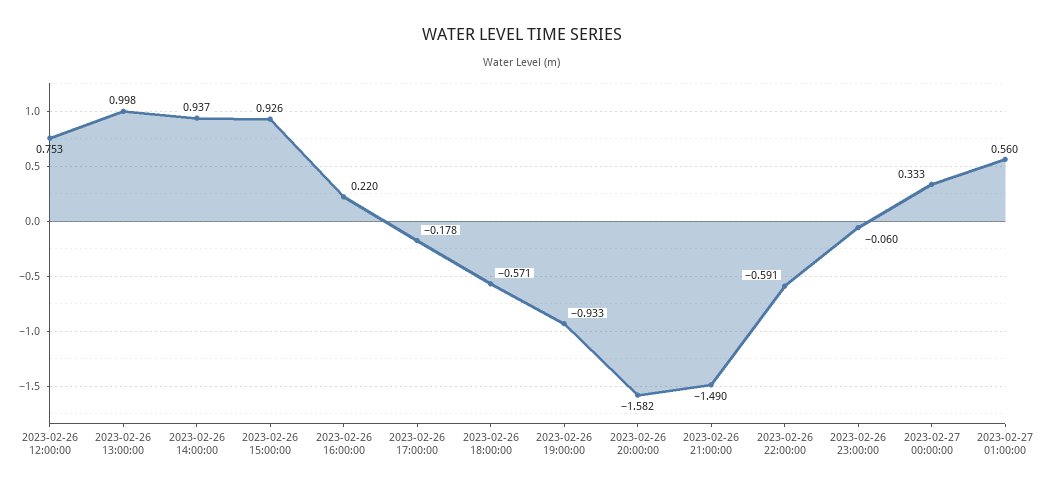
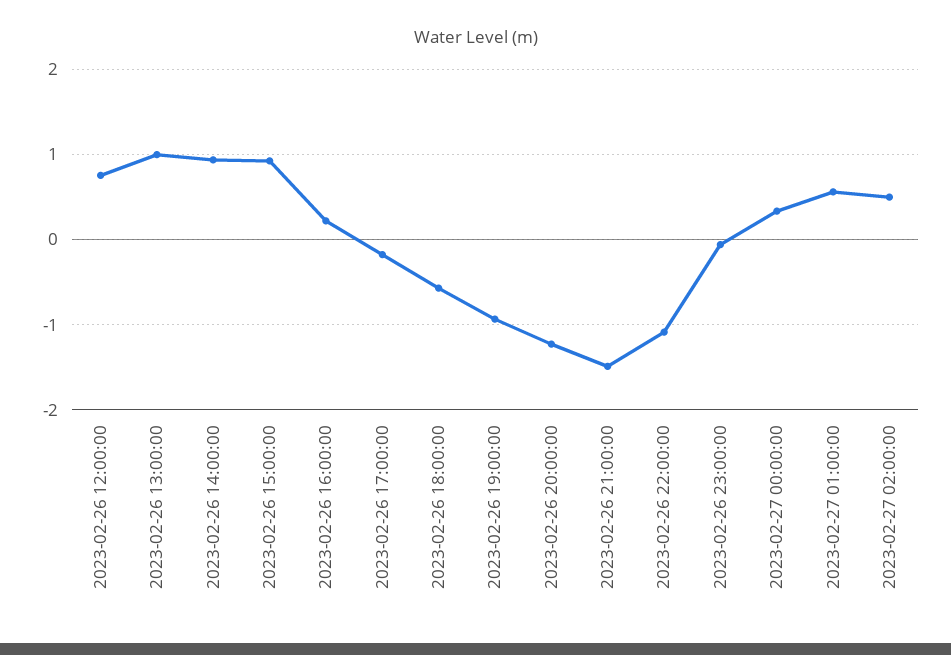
2023-02-26 20:00:00: -1.582 -> -1.2
2023-02-26 22:00:00: -0.591 -> -1.1
2023-02-27 02:00:00: none -> 0.5

